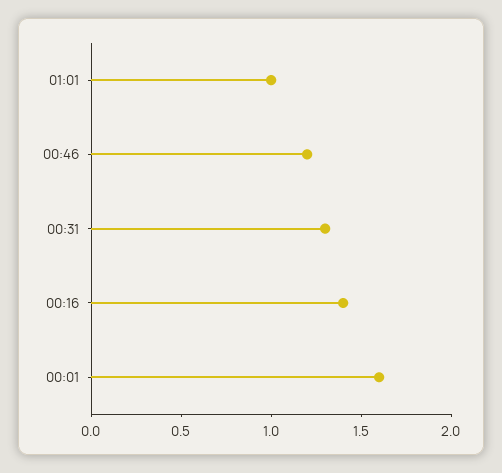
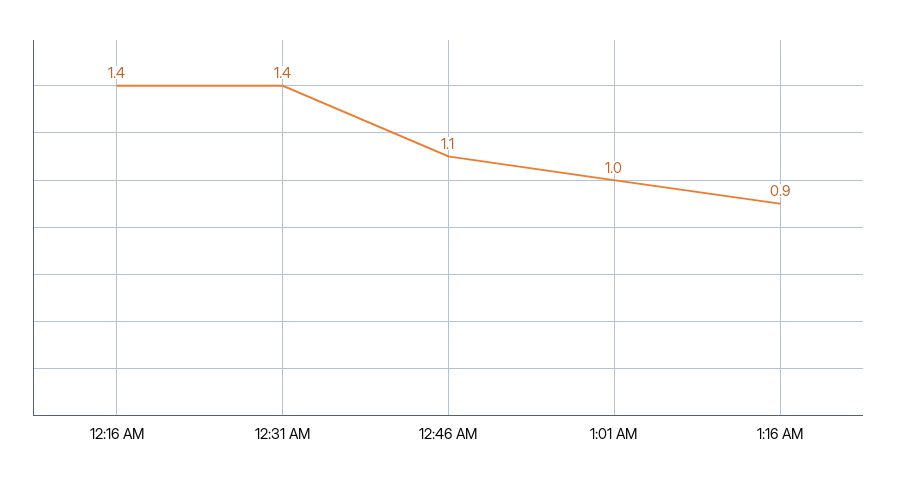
00:46: 1.2 -> 1.1
00:31: 1.3 -> 1.4
00:01: 1.6 -> none
1:16 AM: none -> 0.9

